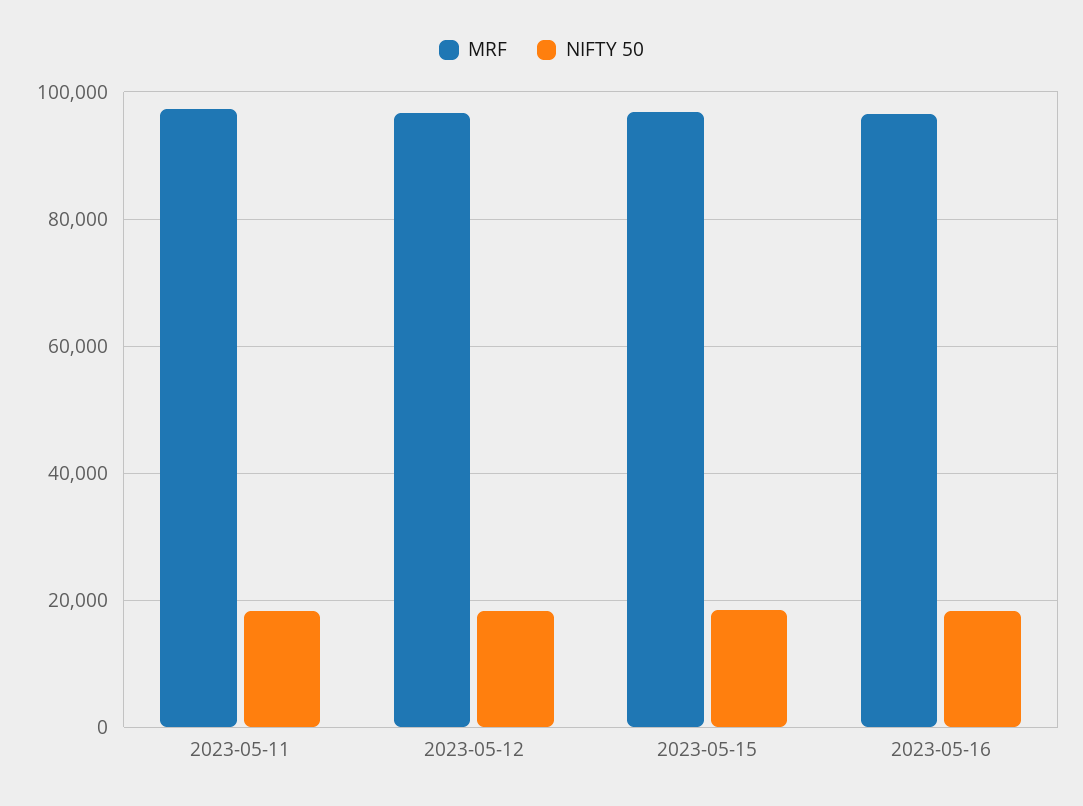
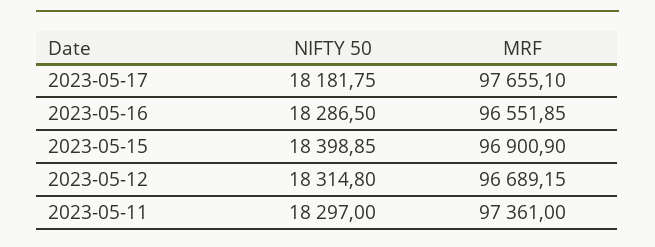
NIFTY 50, 2023-05-17: none -> 18181.75
MRF, 2023-05-17: none -> 97655.1

